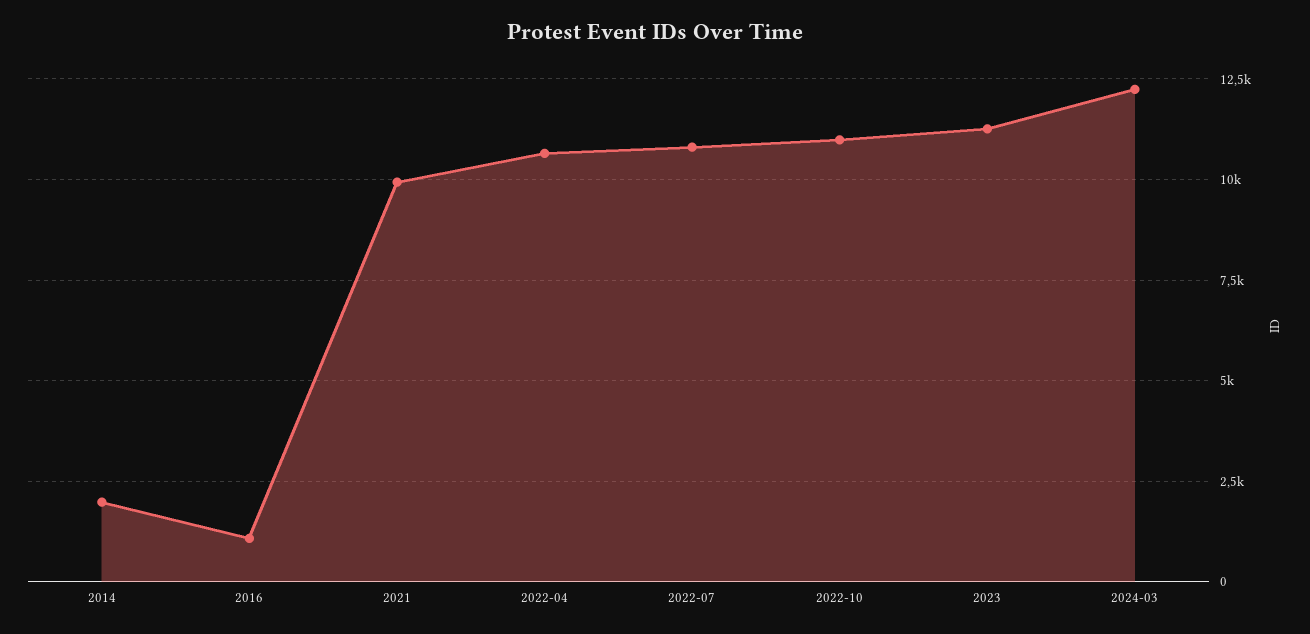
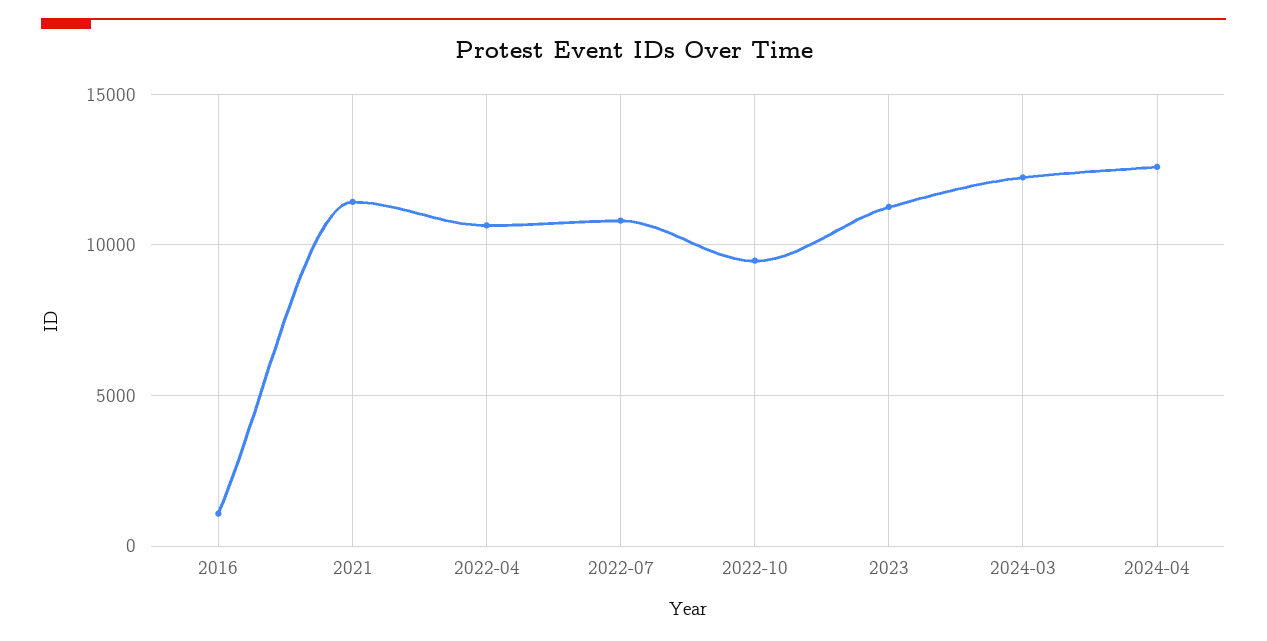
2014: 2000 -> none
2021: 10000 -> 11500
2022-10: 11000 -> 9500
2024-04: none -> 12500

